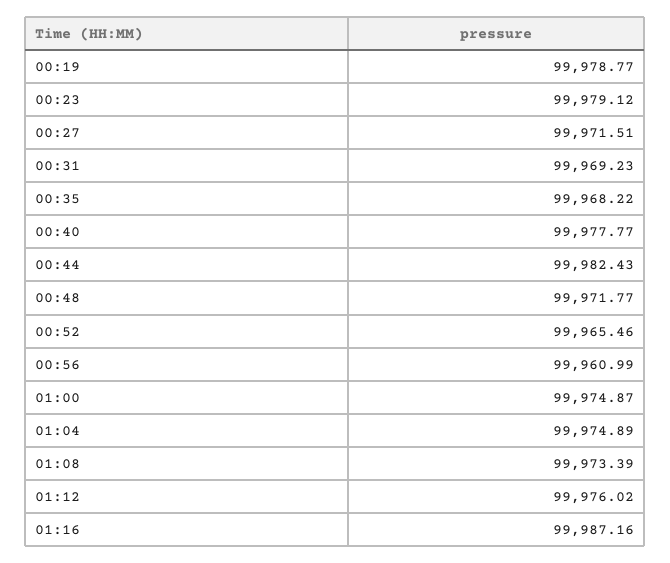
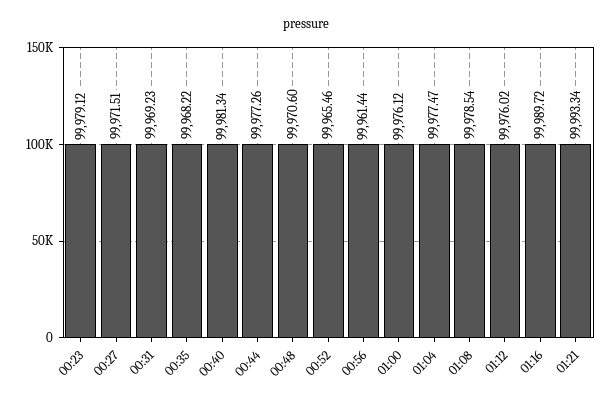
00:19: 99978.77 -> none
00:40: 99977.77 -> 99981.34
00:44: 99982.43 -> 99977.26
00:48: 99971.77 -> 99970.6
00:56: 99960.99 -> 99961.44
01:00: 99974.87 -> 99976.12
01:04: 99974.89 -> 99977.47
01:08: 99973.39 -> 99978.54
01:16: 99987.16 -> 99989.72
01:21: none -> 99993.34

